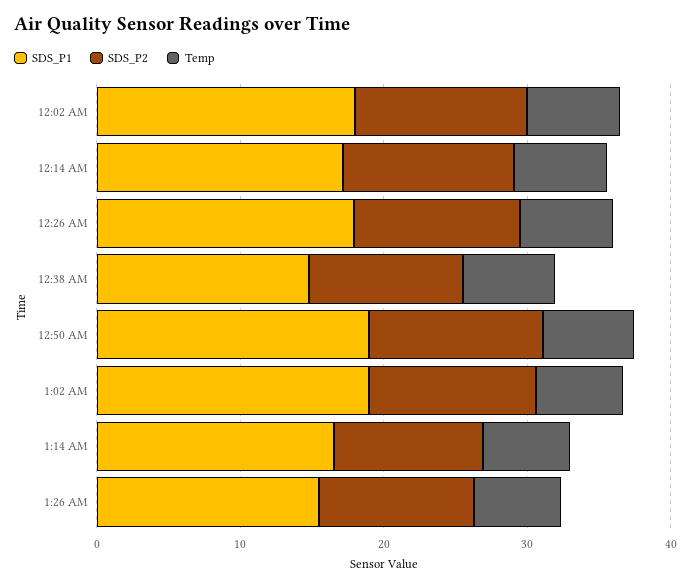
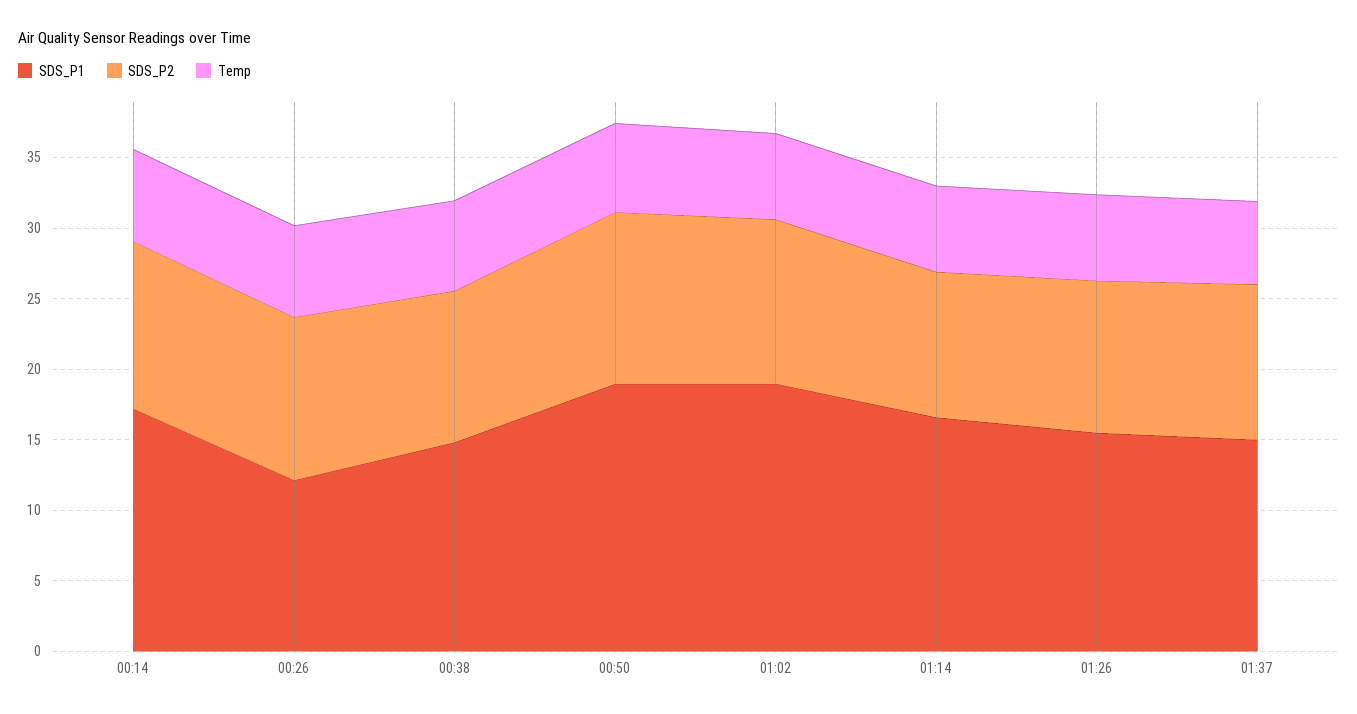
SDS_P1, 12:02 AM: 18 -> none
SDS_P2, 12:02 AM: 12 -> none
Temp, 12:02 AM: 6 -> none
SDS_P1, 12:26 AM: 18 -> 12
SDS_P1, 01:37: none -> 15
SDS_P2, 01:37: none -> 11
Temp, 01:37: none -> 6

